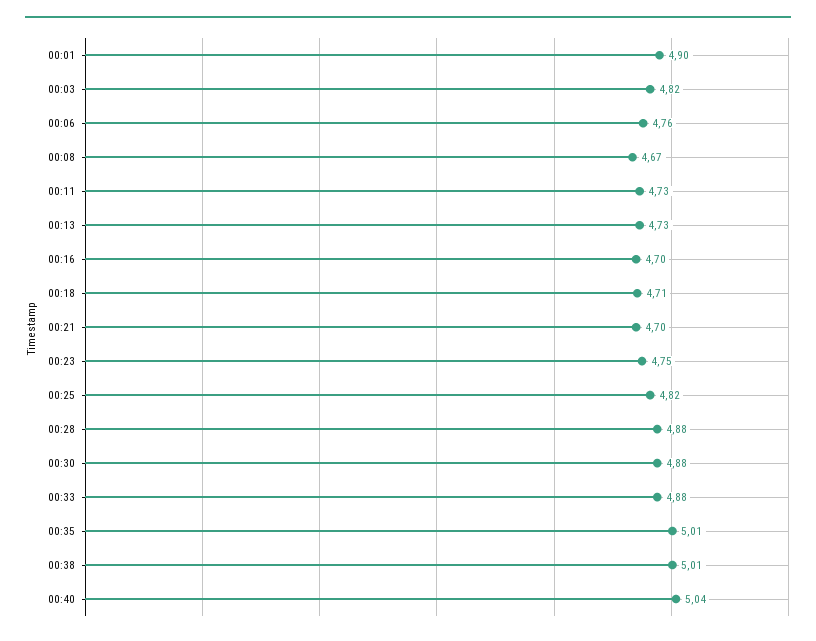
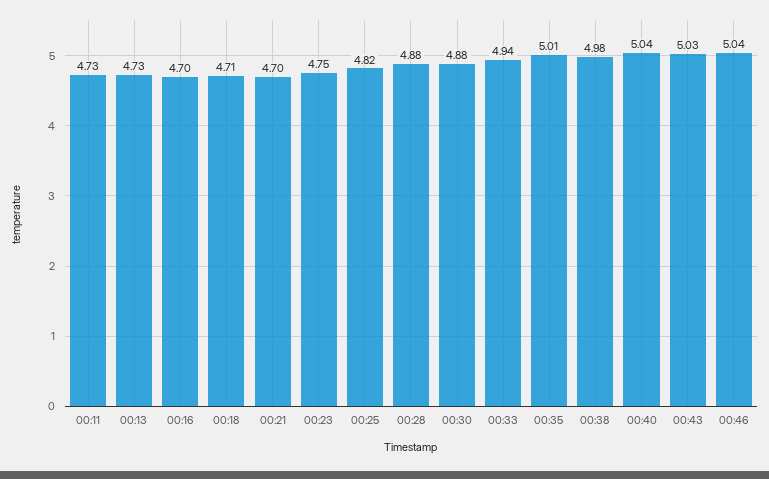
00:01: 4.9 -> none
00:03: 4.82 -> none
00:06: 4.76 -> none
00:08: 4.67 -> none
00:33: 4.88 -> 4.94
00:38: 5.01 -> 4.98
00:43: none -> 5.03
00:46: none -> 5.04

